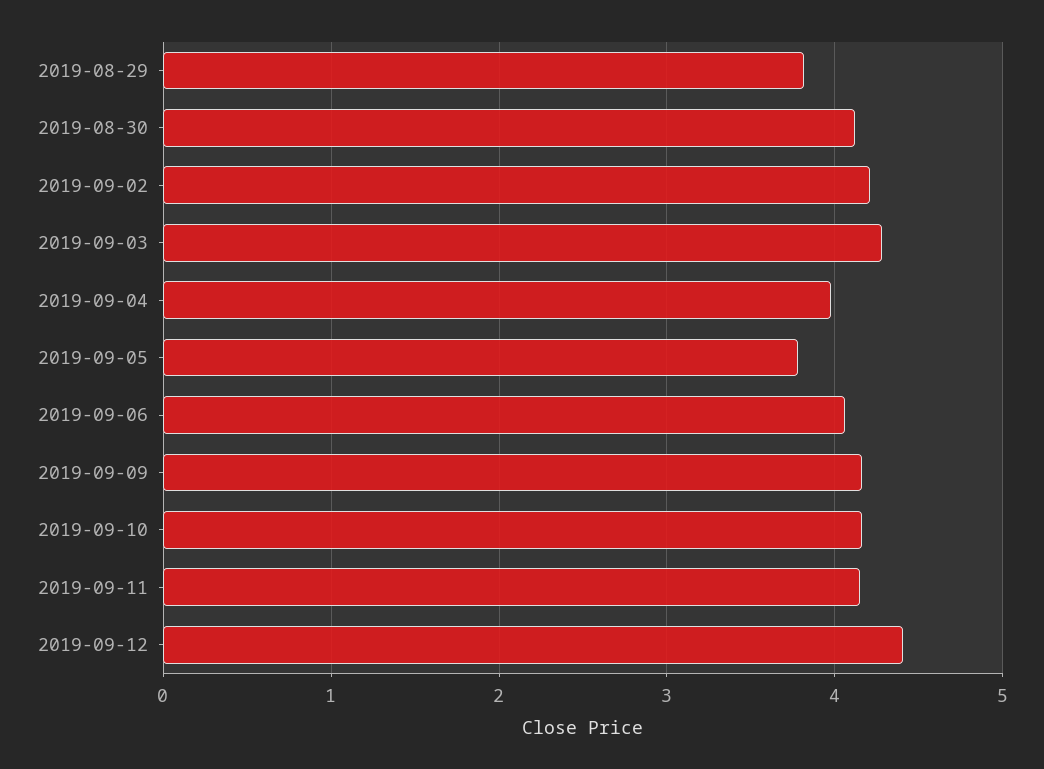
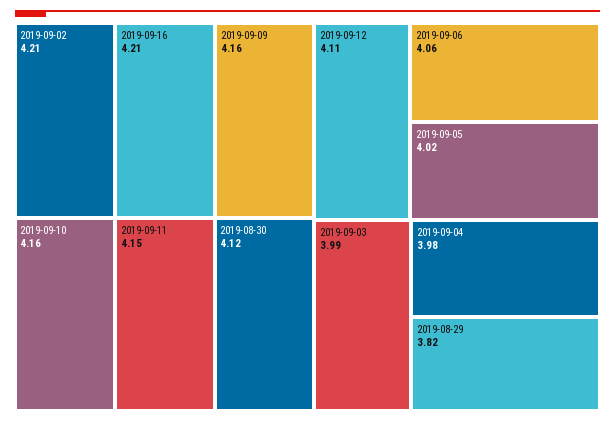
2019-09-03: 4.3 -> 3.99
2019-09-05: 3.8 -> 4.02
2019-09-12: 4.4 -> 4.11
2019-09-16: none -> 4.21

